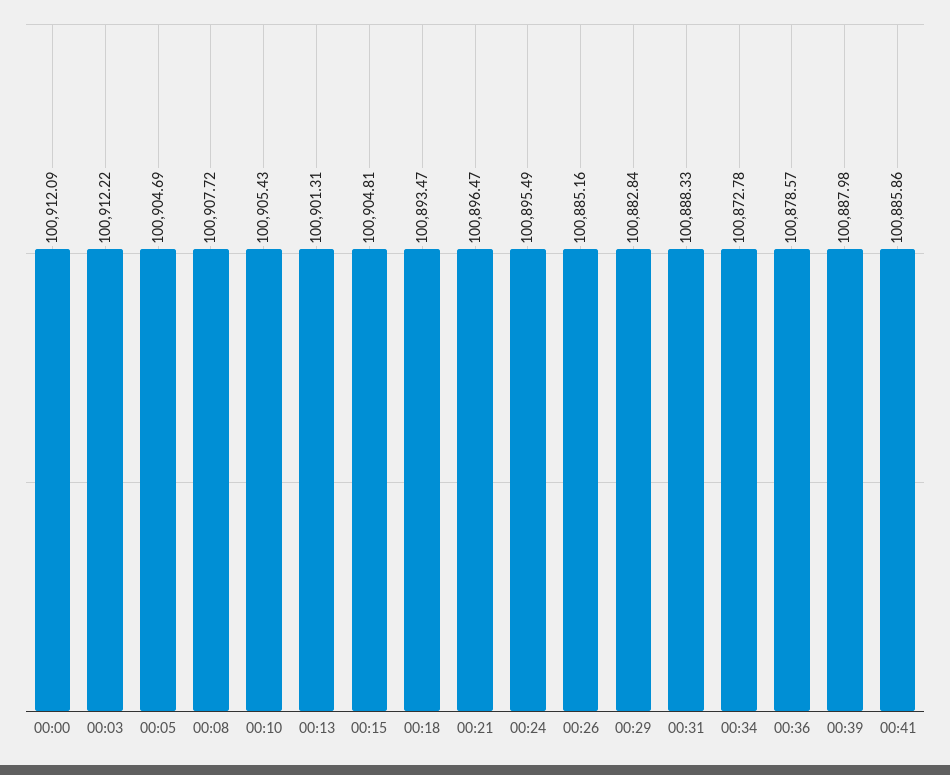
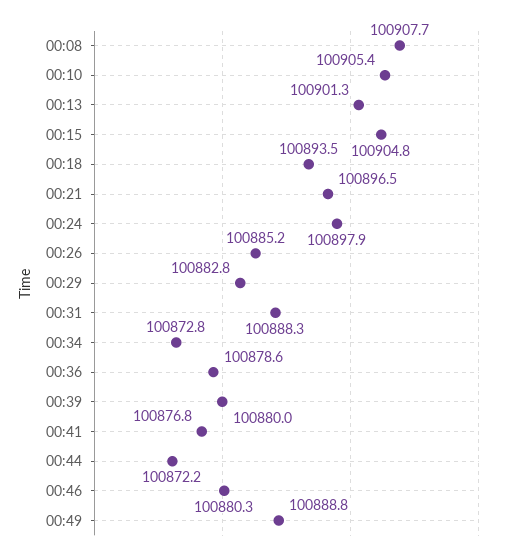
00:00: 100912.09 -> none
00:03: 100912.22 -> none
00:05: 100904.69 -> none
00:24: 100895.49 -> 100897.9
00:39: 100887.98 -> 100880
00:41: 100885.86 -> 100876.8
00:44: none -> 100872.2
00:46: none -> 100880.3
00:49: none -> 100888.8

